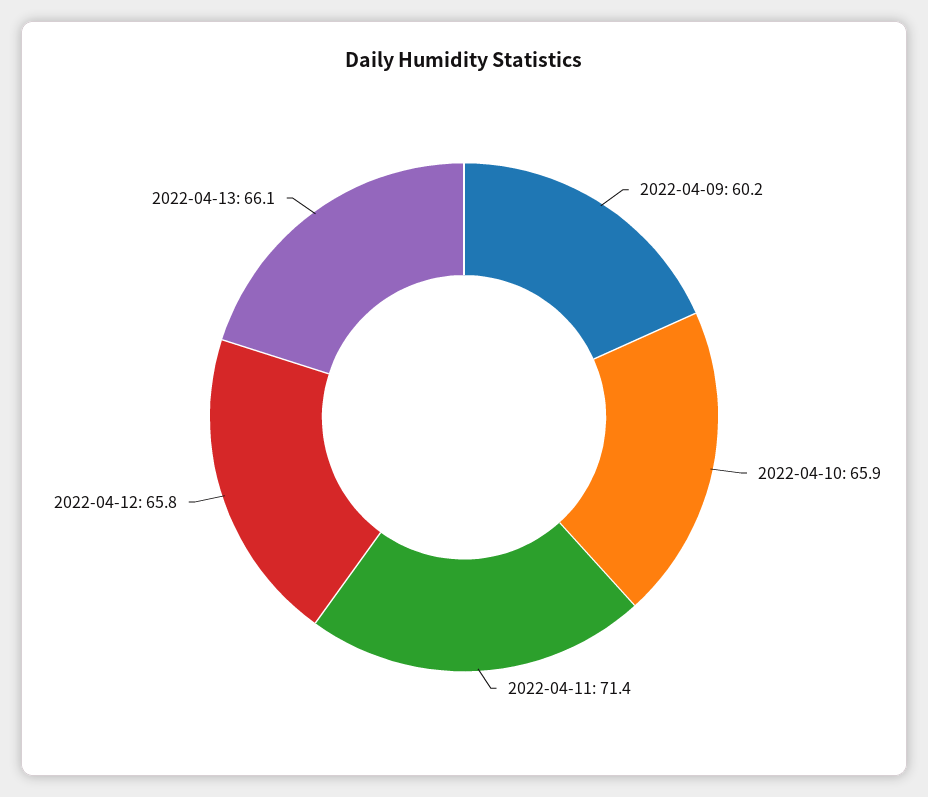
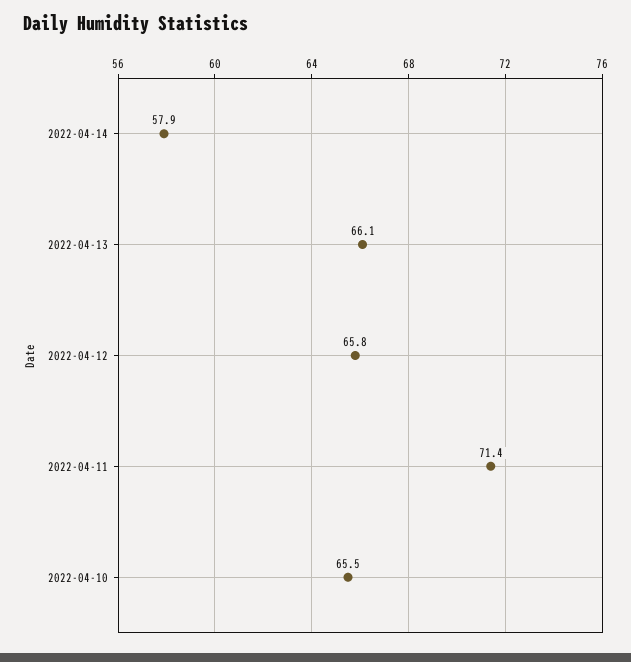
2022-04-09: 60.2 -> none
2022-04-10: 65.9 -> 65.5
2022-04-14: none -> 57.9

